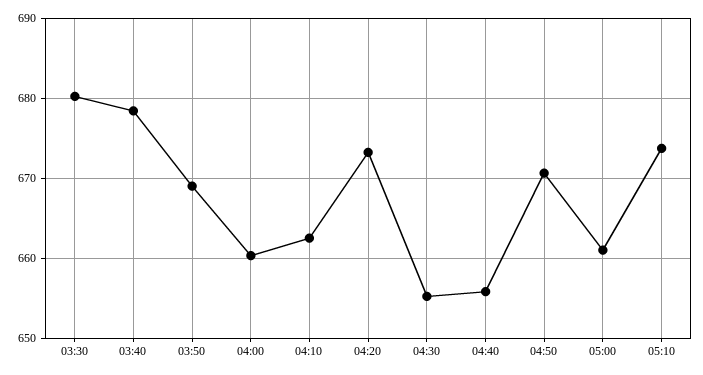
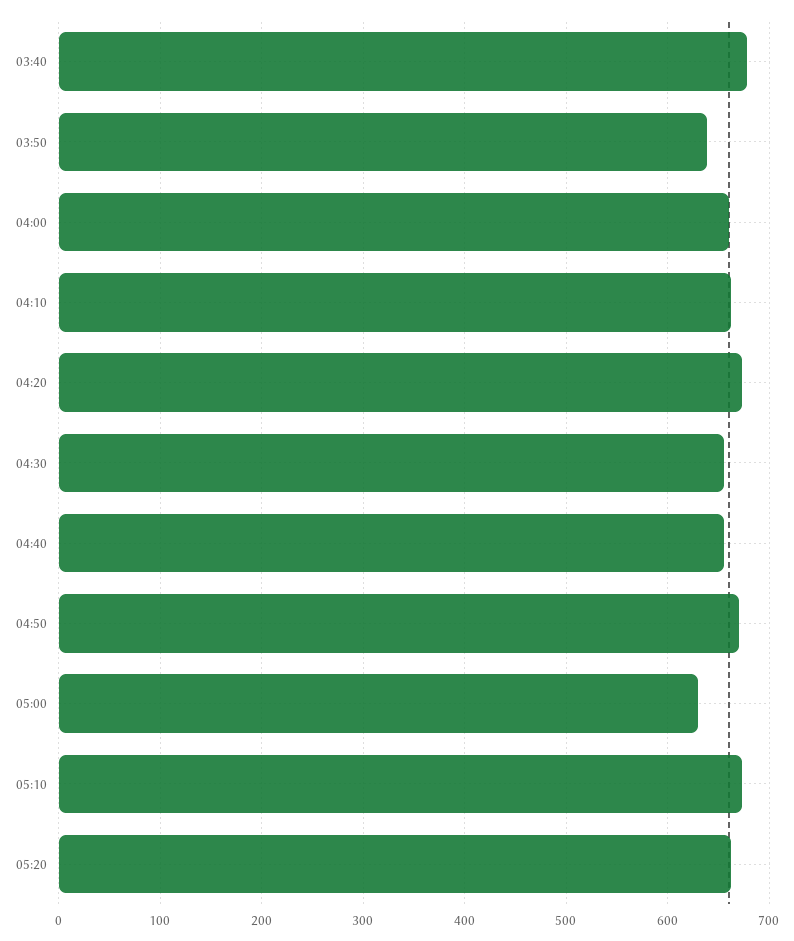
03:30: 680 -> none
03:50: 669 -> 640
05:00: 661 -> 630
05:20: none -> 660

